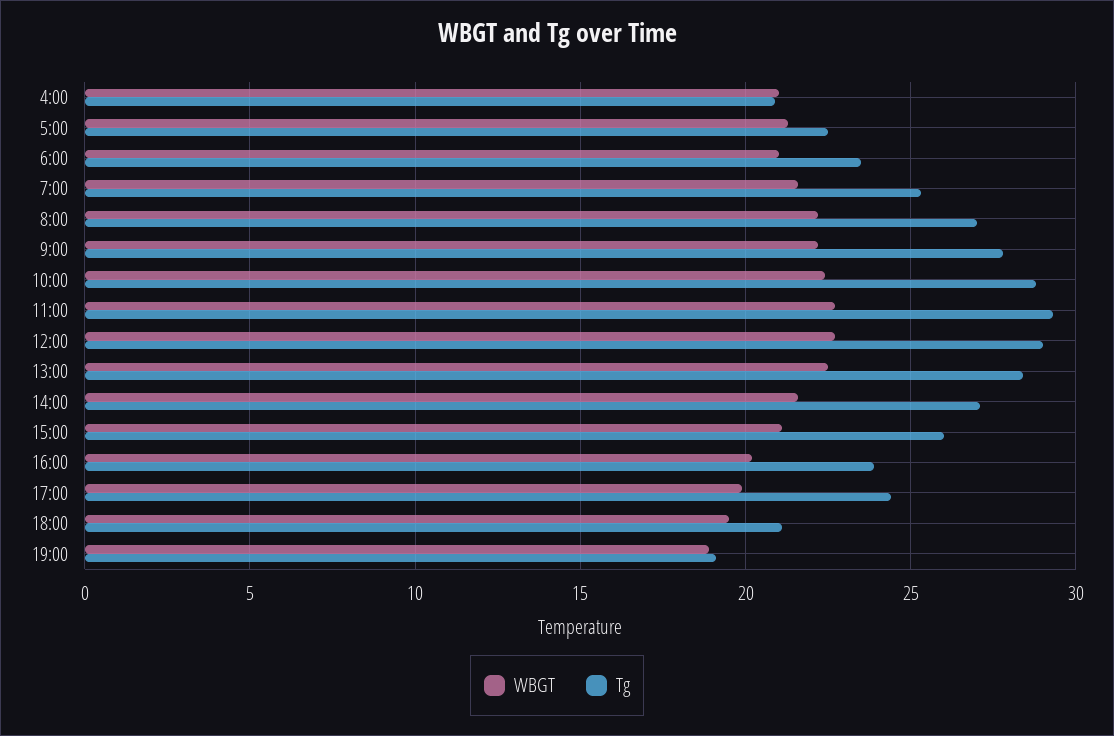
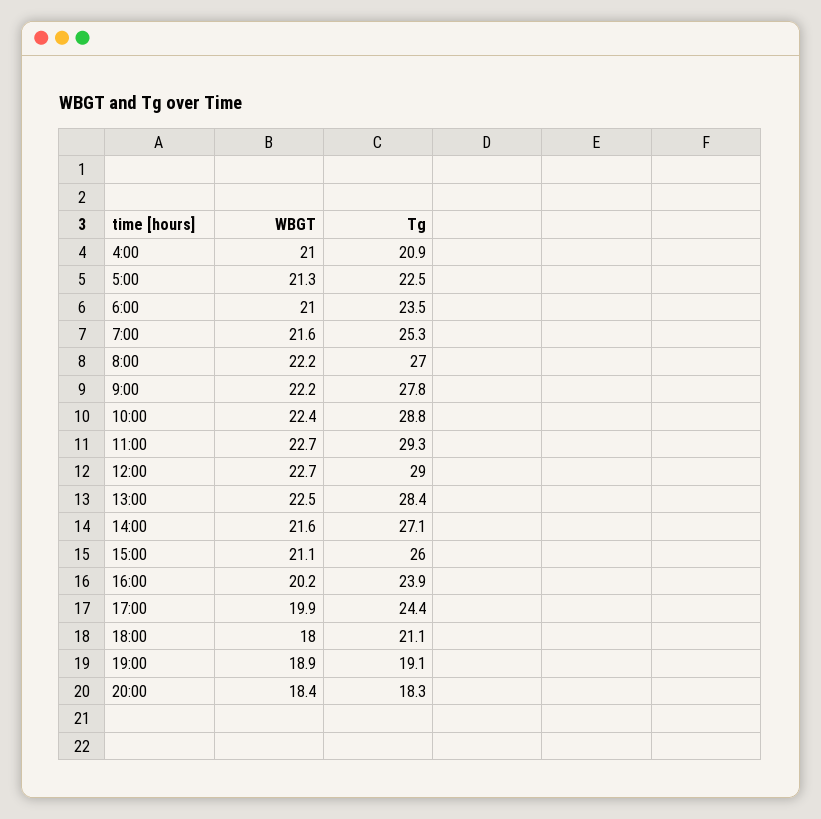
WBGT, 18:00: 19.5 -> 18
WBGT, 20:00: none -> 18.4
Tg, 20:00: none -> 18.3

